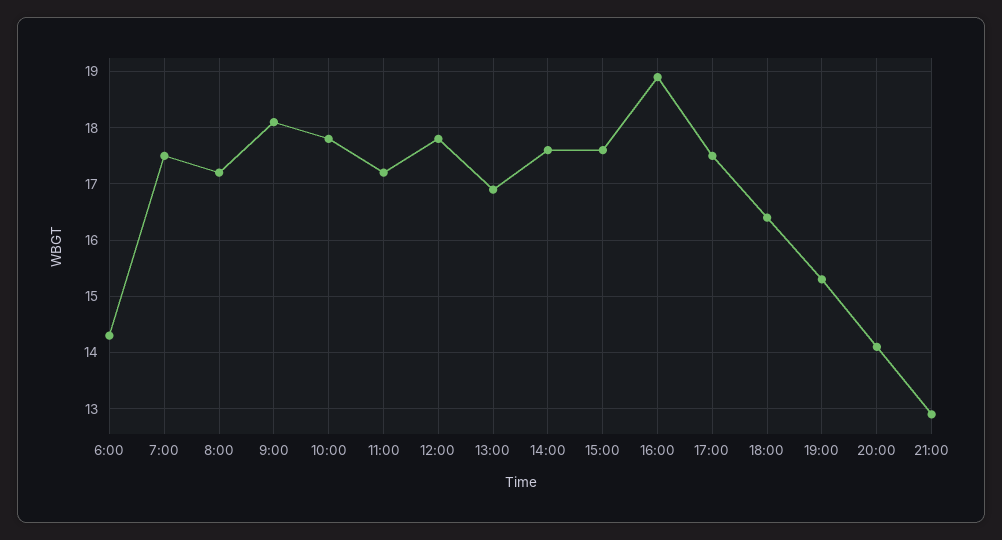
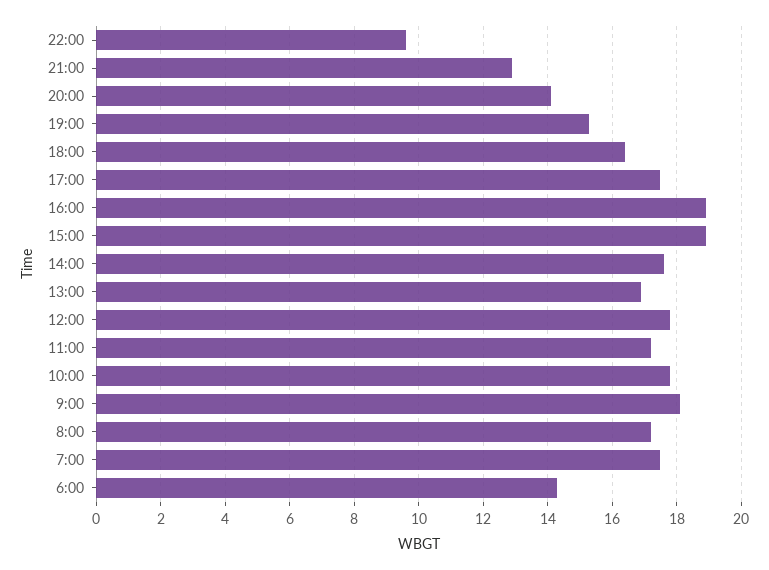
15:00: 17.5 -> 19
22:00: none -> 9.5

